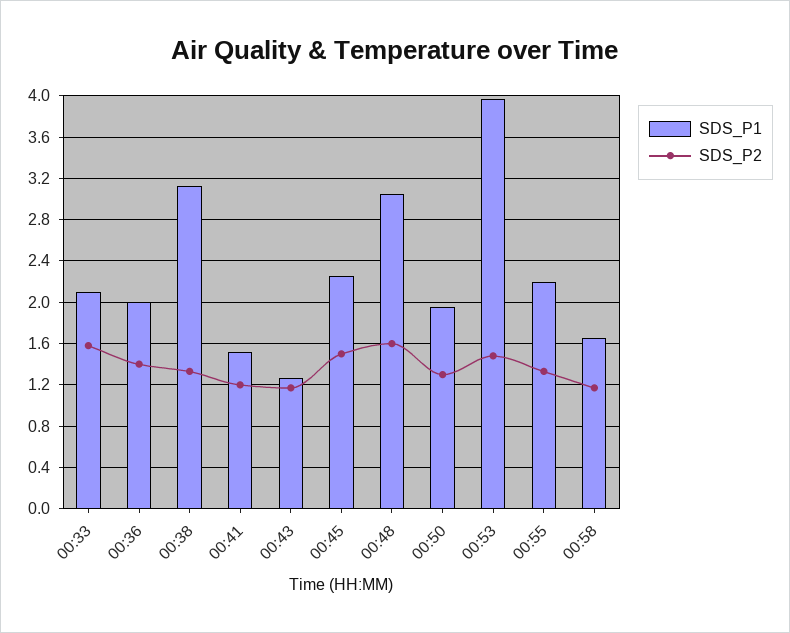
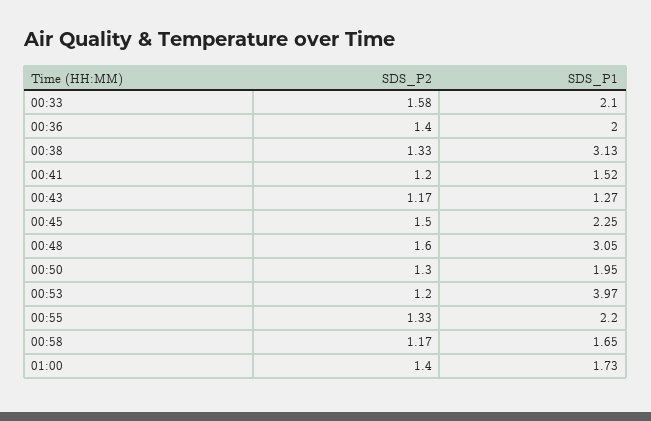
SDS_P2, 00:53: 1.5 -> 1.2
SDS_P2, 01:00: none -> 1.4
SDS_P1, 01:00: none -> 1.73

